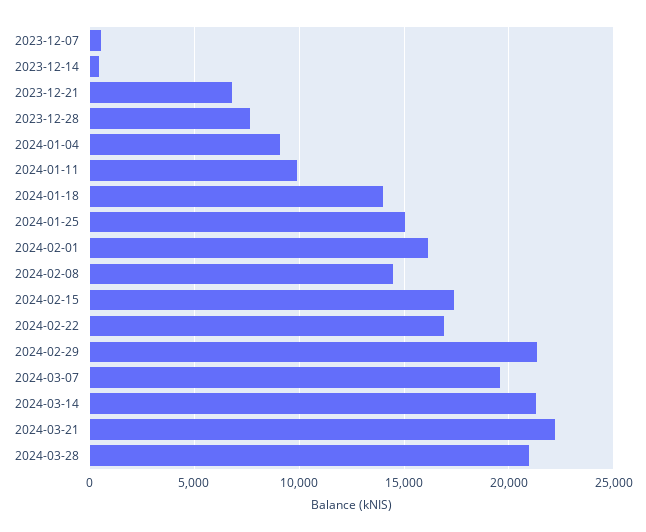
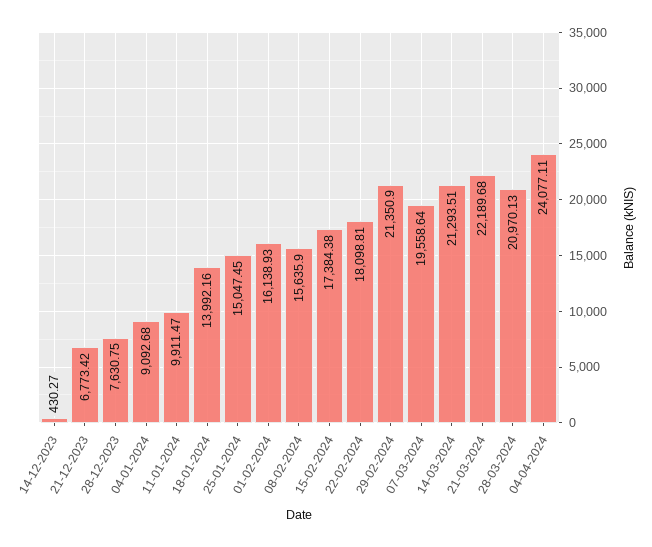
2023-12-07: 500 -> none
2024-02-08: 14500 -> 15635.9
2024-02-22: 17000 -> 18098.81
04-04-2024: none -> 24077.11

